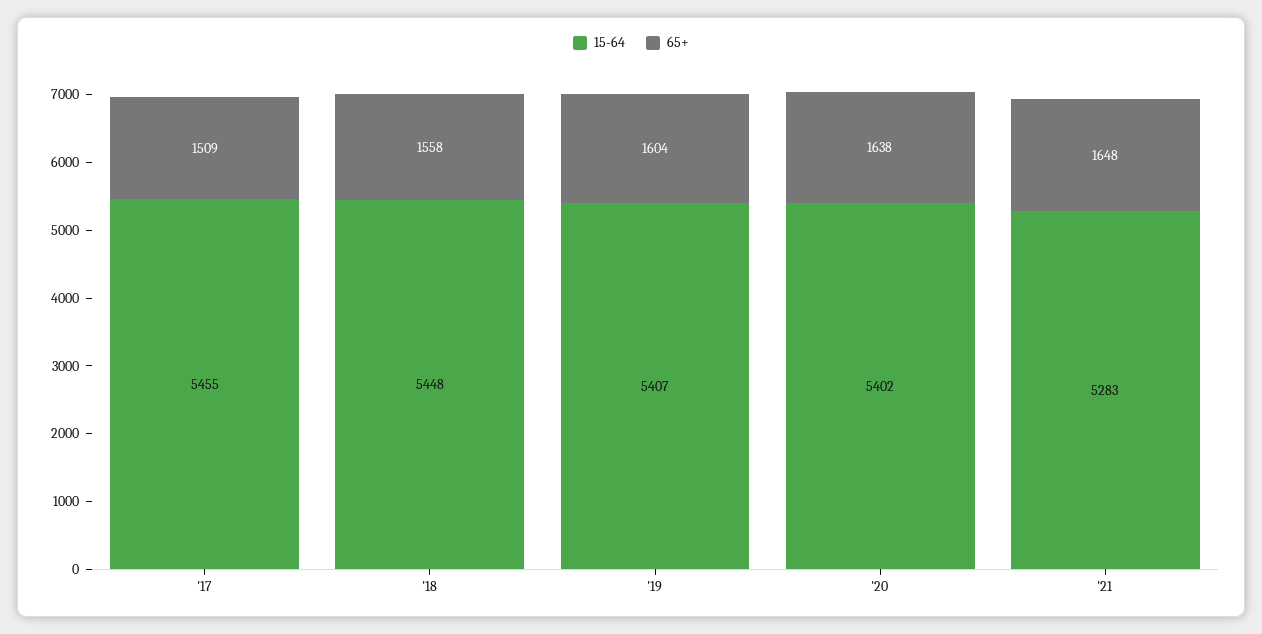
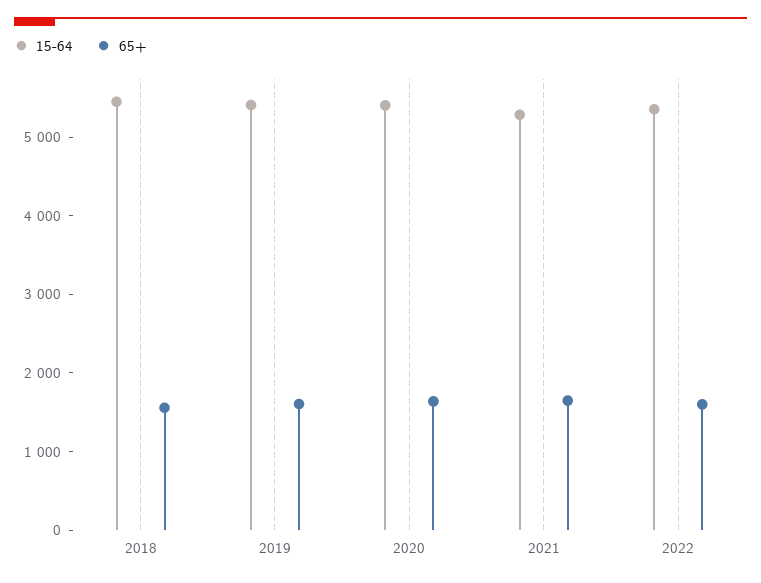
15-64, '17: 5455 -> none
65+, '17: 1509 -> none
15-64, 2022: none -> 5400
65+, 2022: none -> 1600

